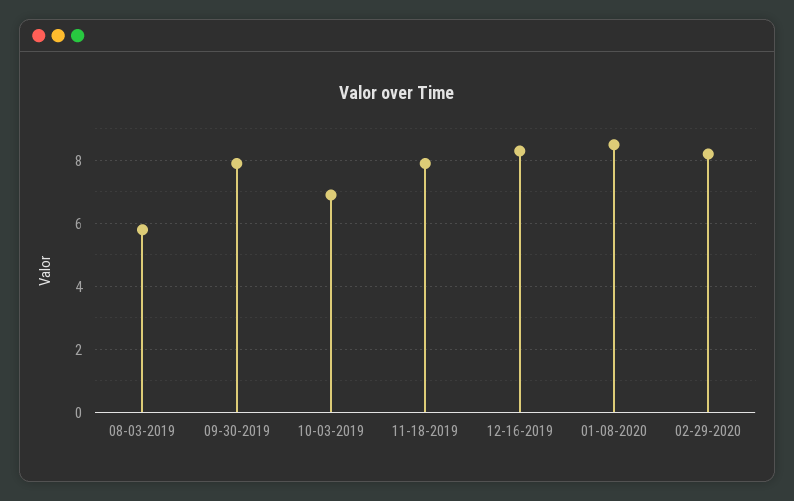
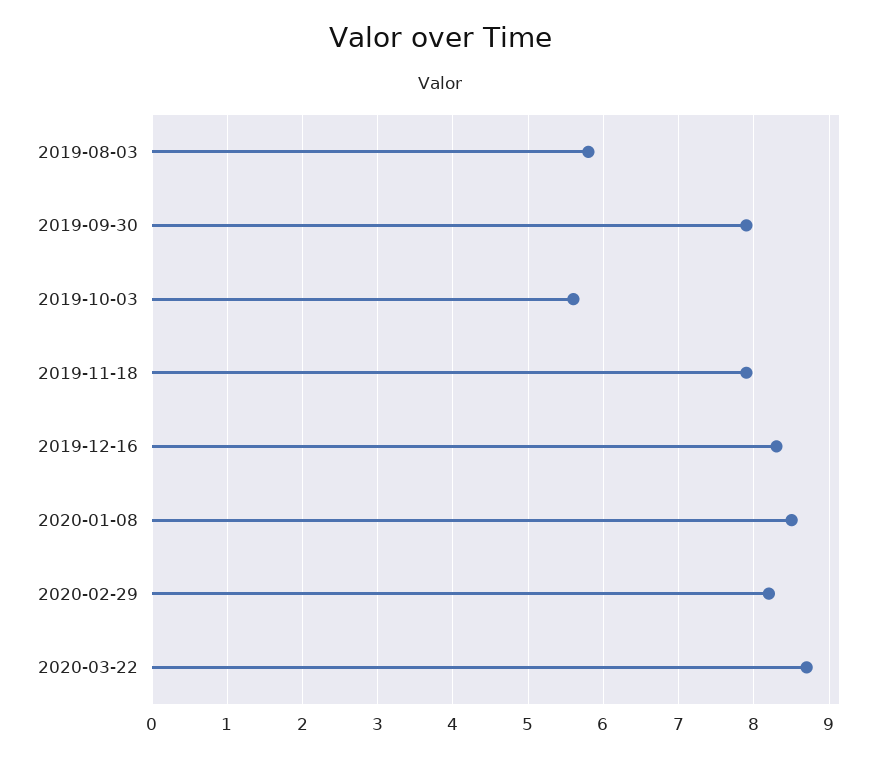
10-03-2019: 7 -> 5.6
2020-03-22: none -> 8.7

